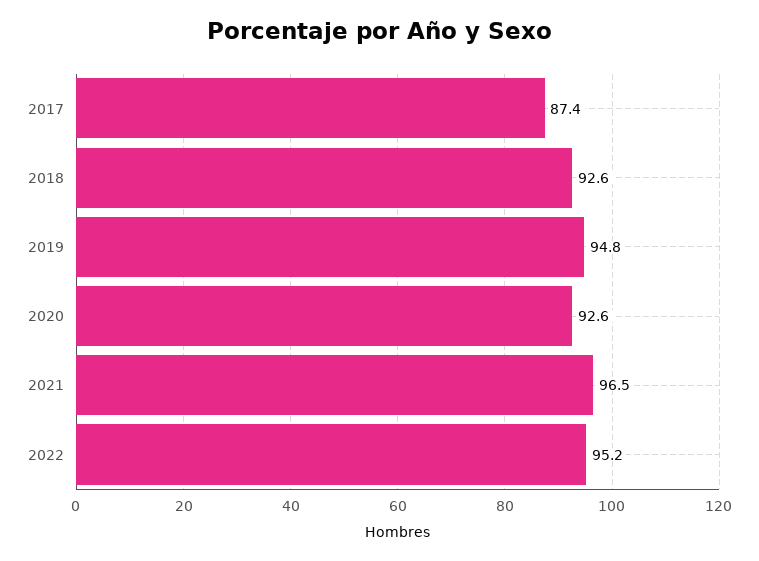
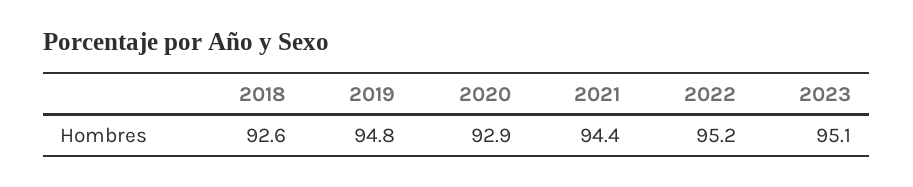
2017: 87.4 -> none
2020: 92.6 -> 92.9
2021: 96.5 -> 94.4
2023: none -> 95.1

